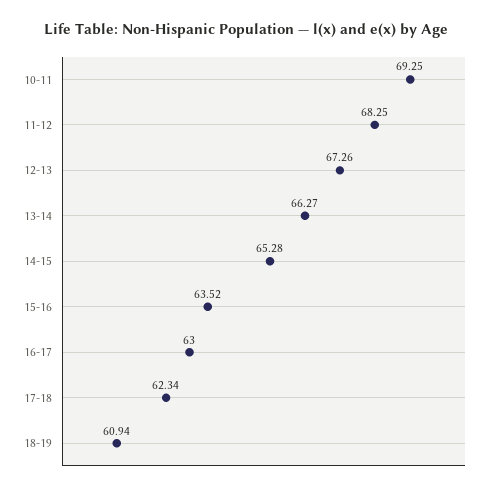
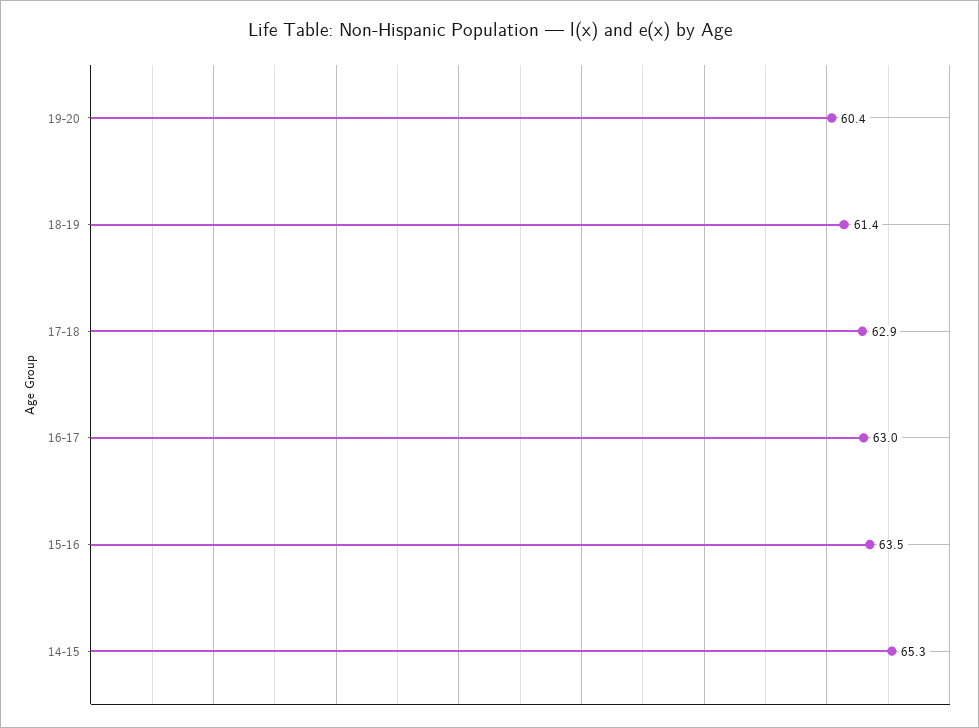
10-11: 69.25 -> none
11-12: 68.25 -> none
12-13: 67.26 -> none
13-14: 66.27 -> none
17-18: 62.34 -> 62.9
18-19: 60.94 -> 61.4
19-20: none -> 60.4

